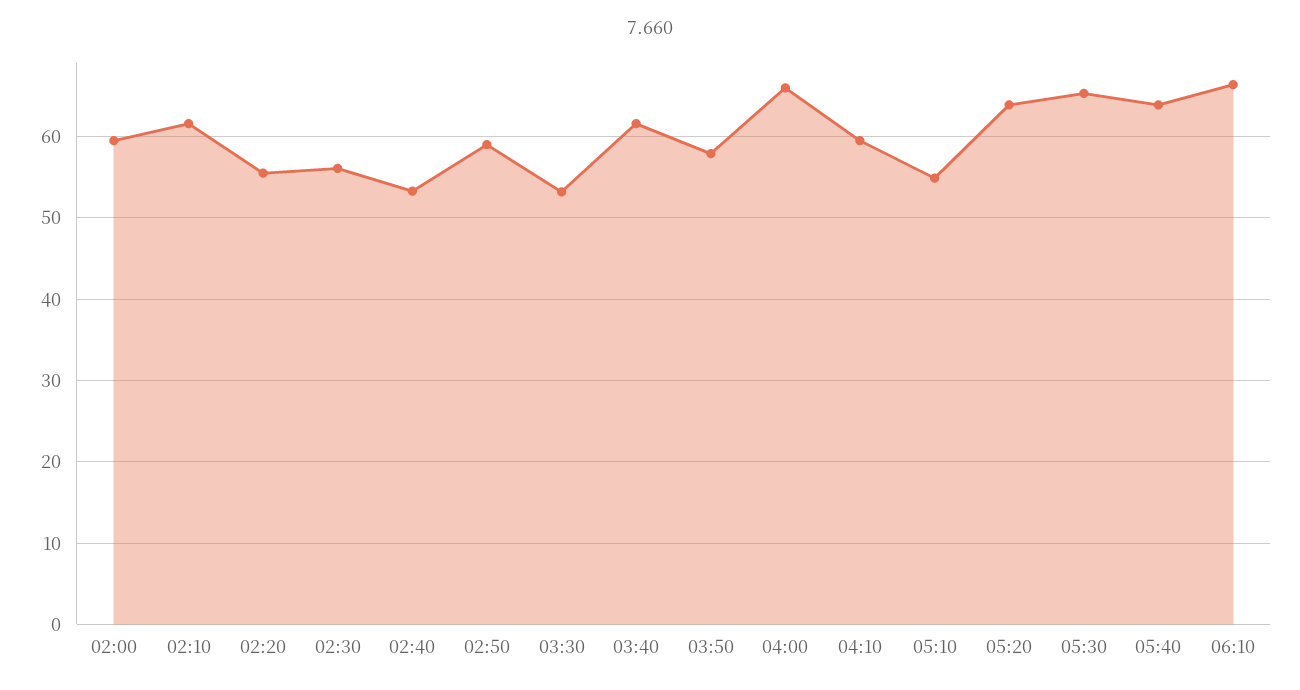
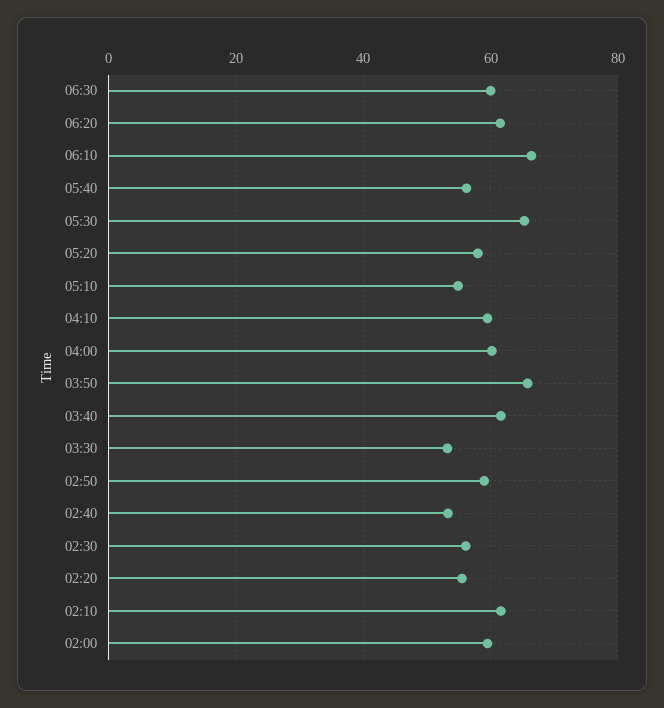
03:50: 58 -> 66
04:00: 66 -> 60
05:20: 64 -> 58
05:40: 64 -> 56
06:30: none -> 60
06:20: none -> 62

